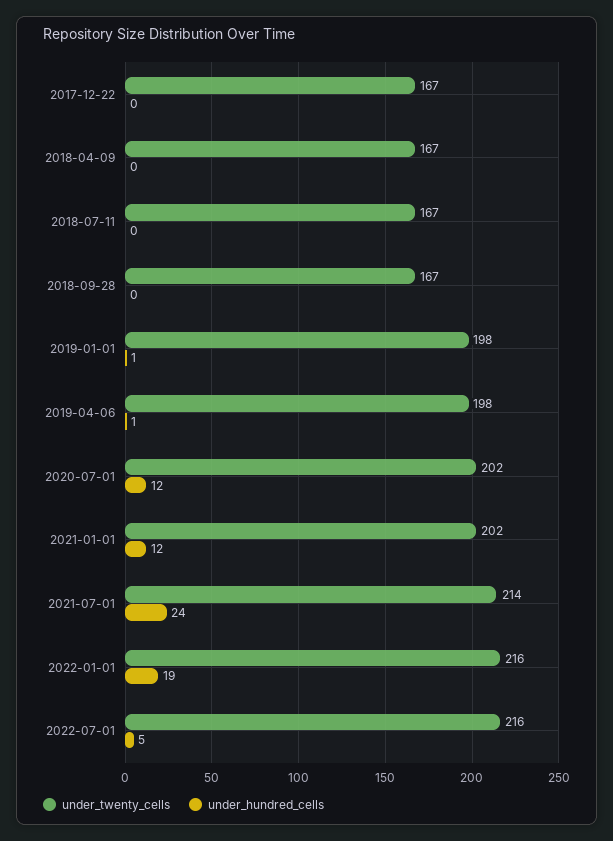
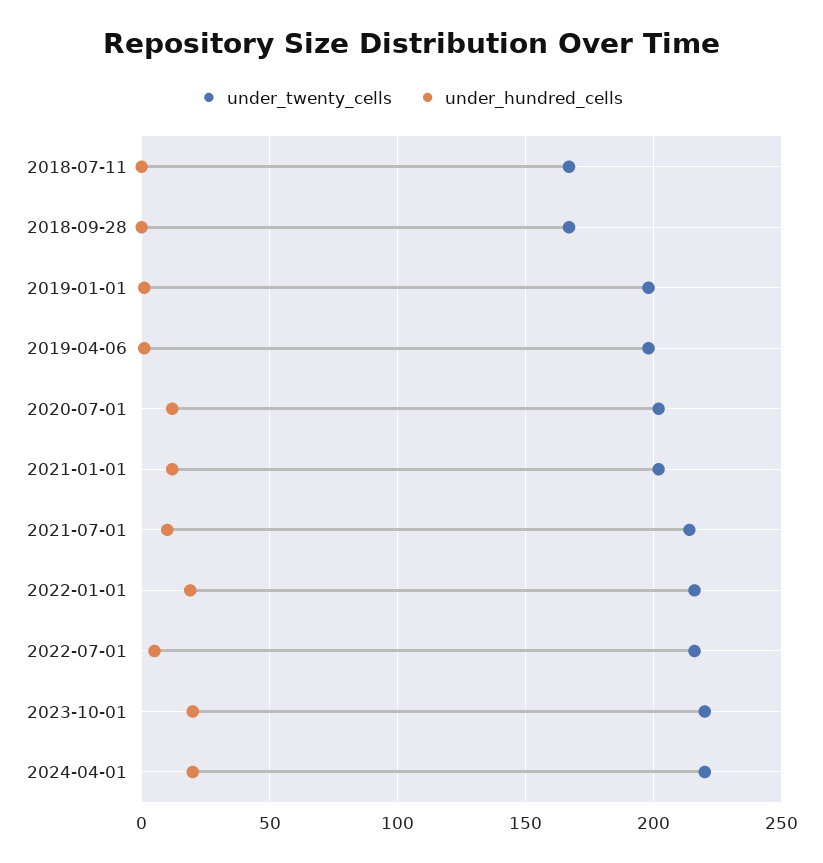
under_twenty_cells, 2017-12-22: 167 -> none
under_hundred_cells, 2017-12-22: 0 -> none
under_twenty_cells, 2018-04-09: 167 -> none
under_hundred_cells, 2018-04-09: 0 -> none
under_hundred_cells, 2021-07-01: 24 -> 10
under_twenty_cells, 2023-10-01: none -> 220
under_hundred_cells, 2023-10-01: none -> 20
under_twenty_cells, 2024-04-01: none -> 220
under_hundred_cells, 2024-04-01: none -> 20

